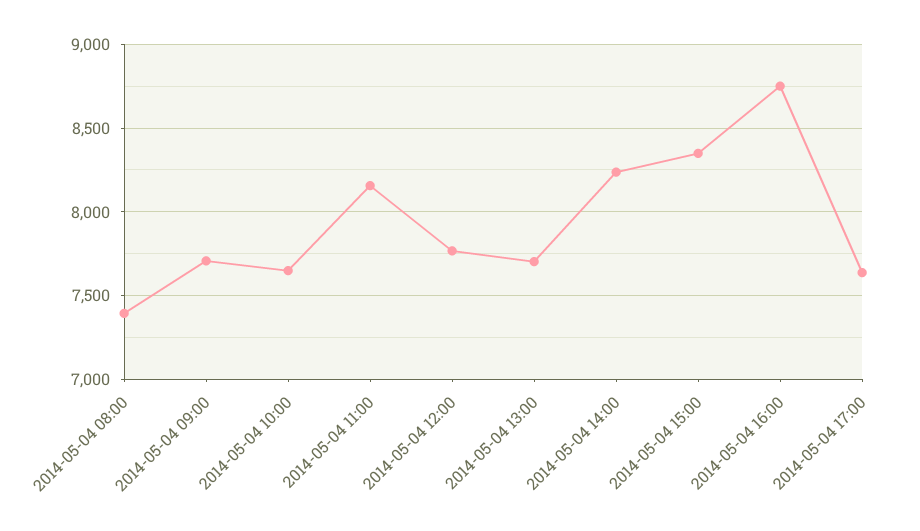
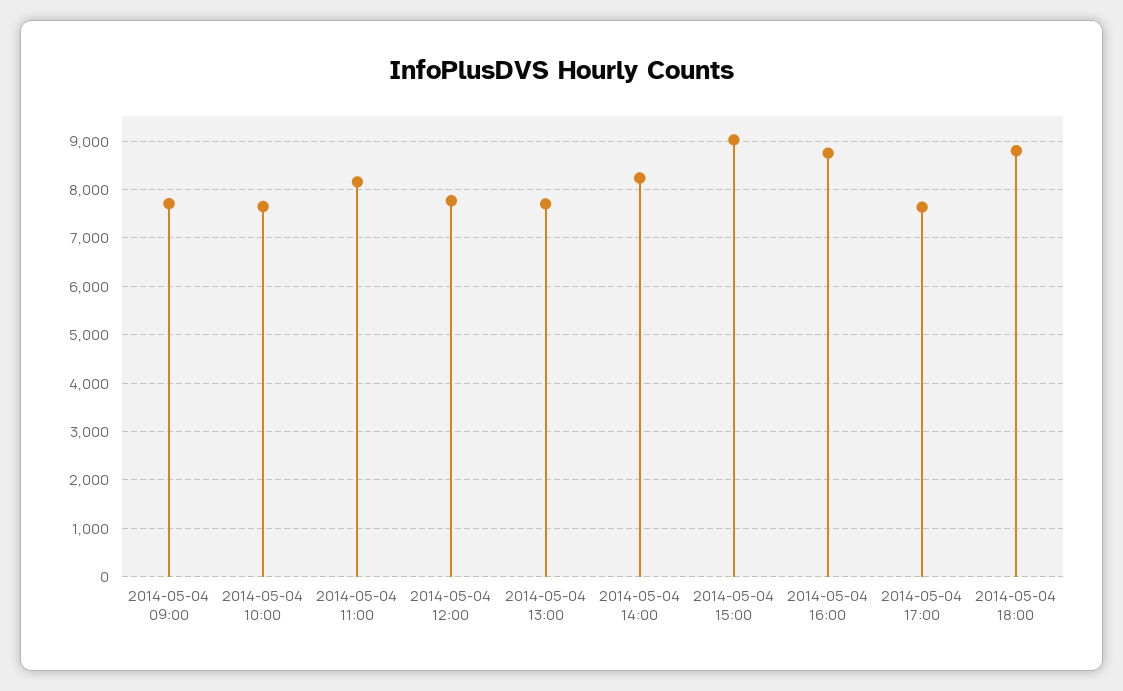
2014-05-04 08:00: 7400 -> none
2014-05-04 15:00: 8350 -> 9000
2014-05-04 18:00: none -> 8800

